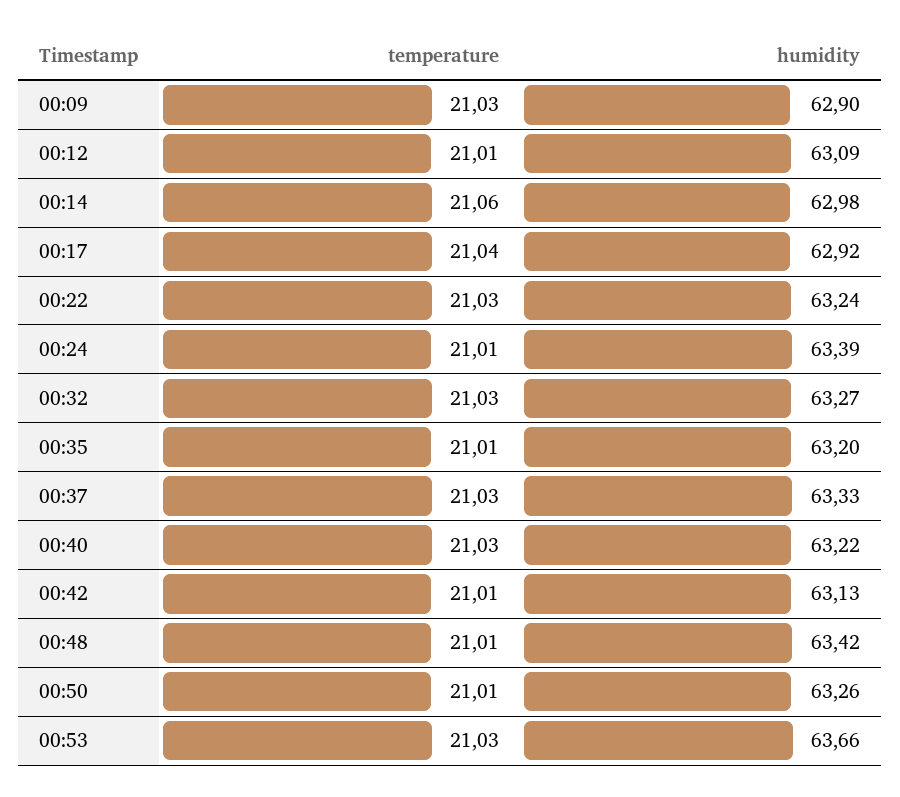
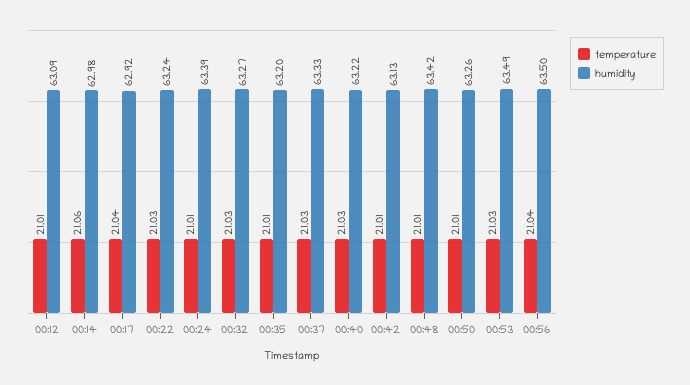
temperature, 00:09: 21.03 -> none
humidity, 00:09: 62.9 -> none
humidity, 00:53: 63.66 -> 63.49
temperature, 00:56: none -> 21.04
humidity, 00:56: none -> 63.5

